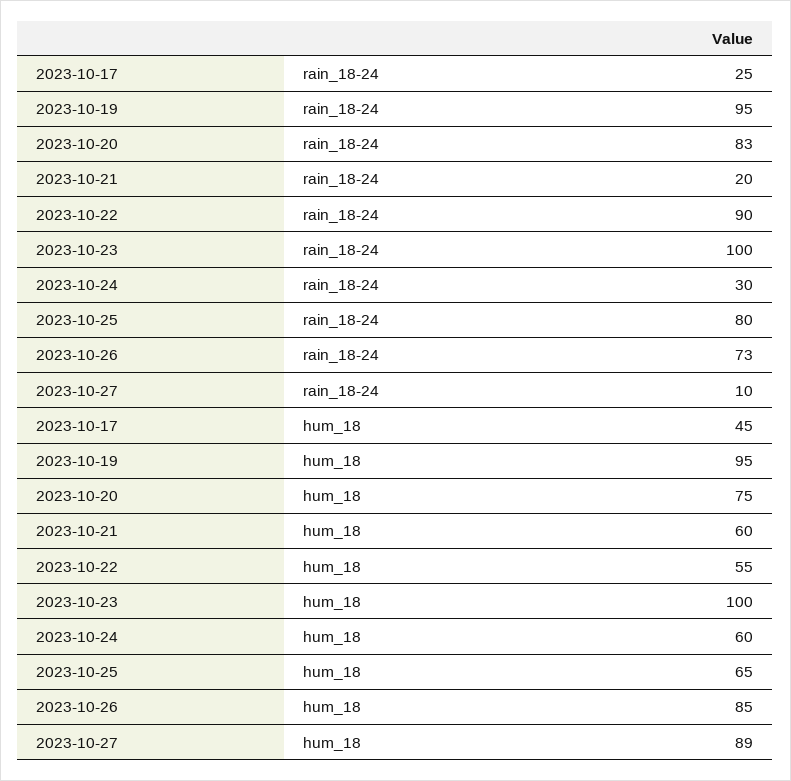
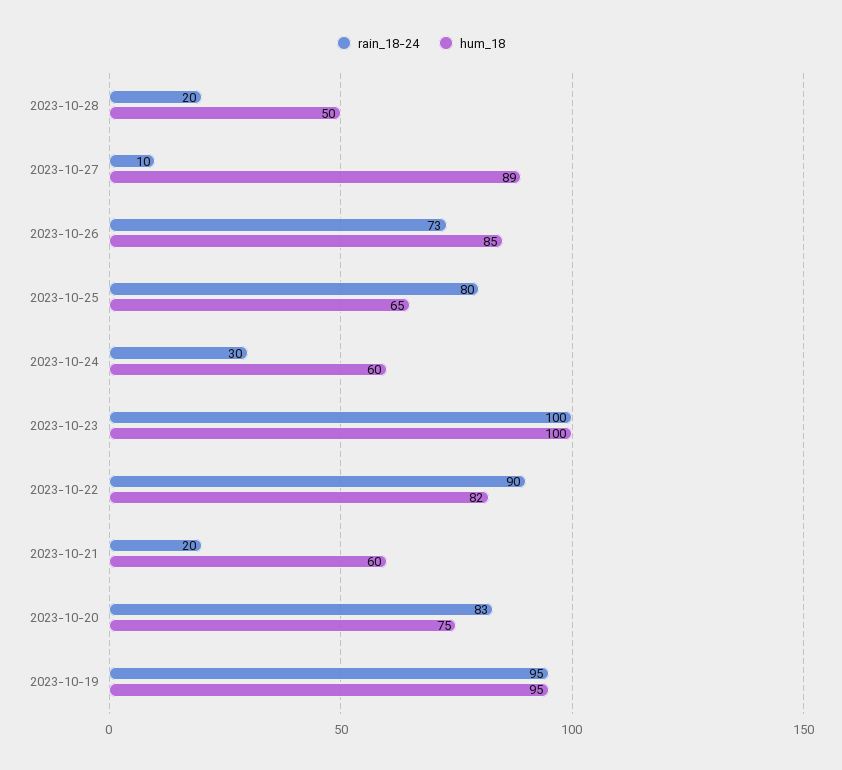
rain_18-24, 2023-10-17: 25 -> none
hum_18, 2023-10-17: 45 -> none
hum_18, 2023-10-22: 55 -> 82
rain_18-24, 2023-10-28: none -> 20
hum_18, 2023-10-28: none -> 50

